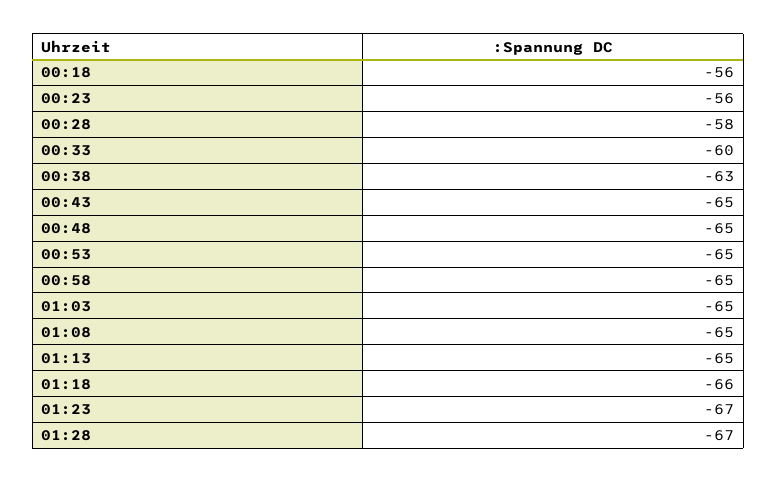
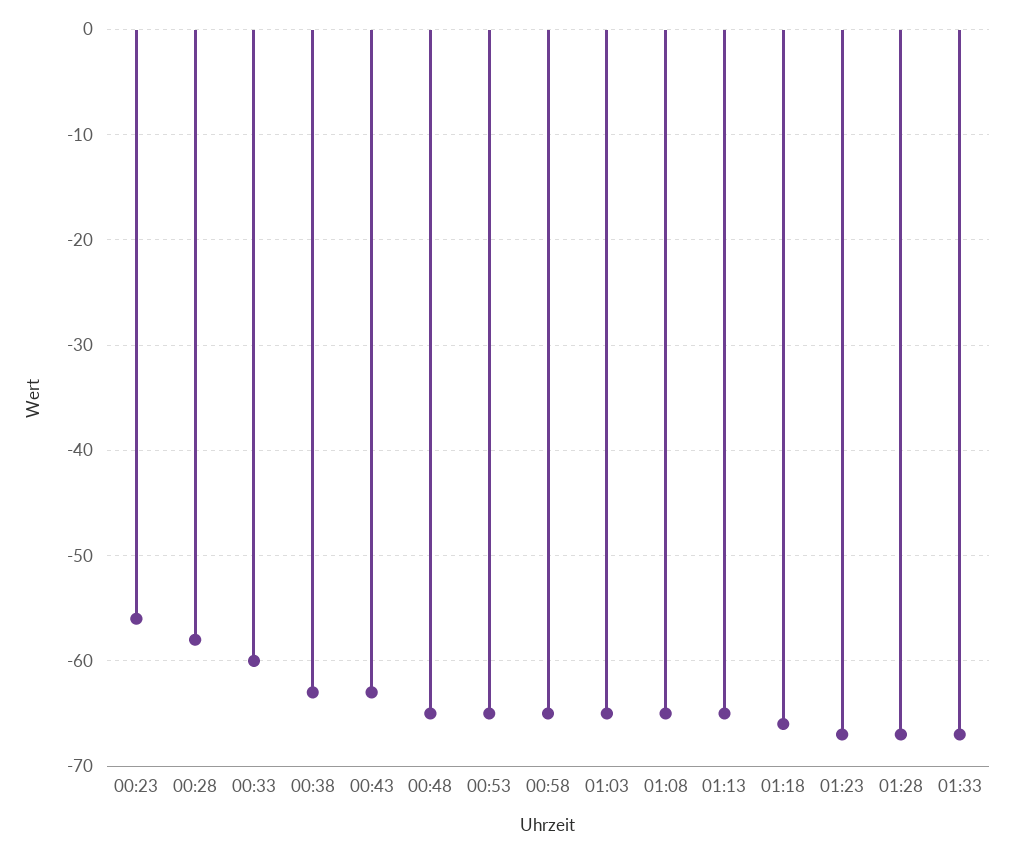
00:18: -56 -> none
00:43: -65 -> -63
01:33: none -> -67

